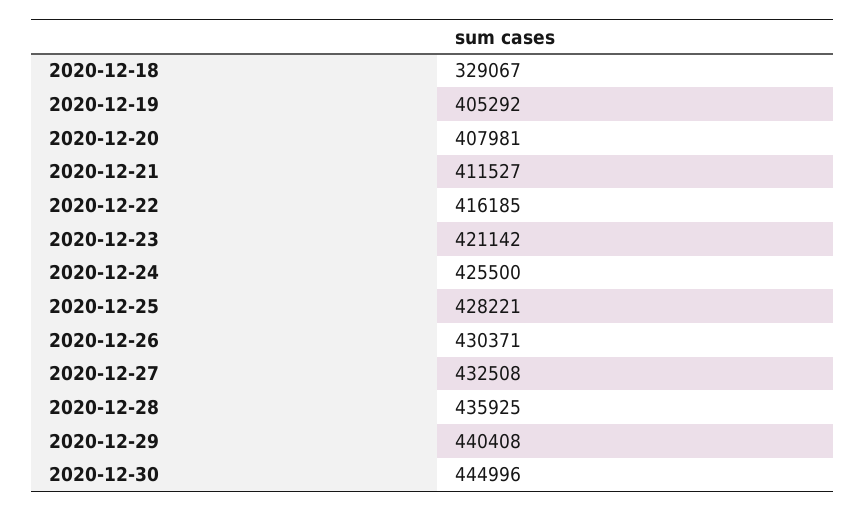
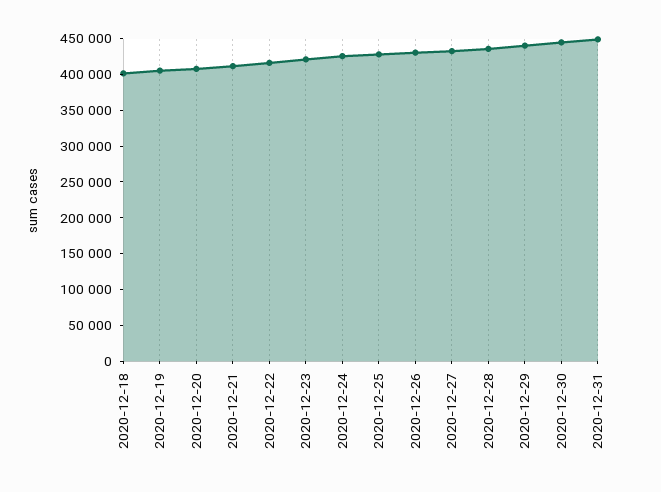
2020-12-18: 329067 -> 400000
2020-12-31: none -> 450000

